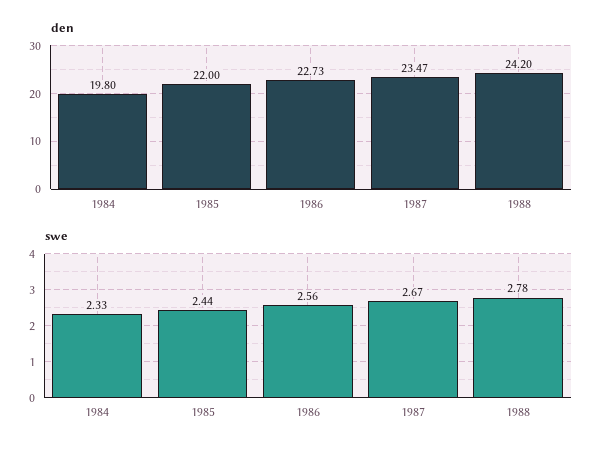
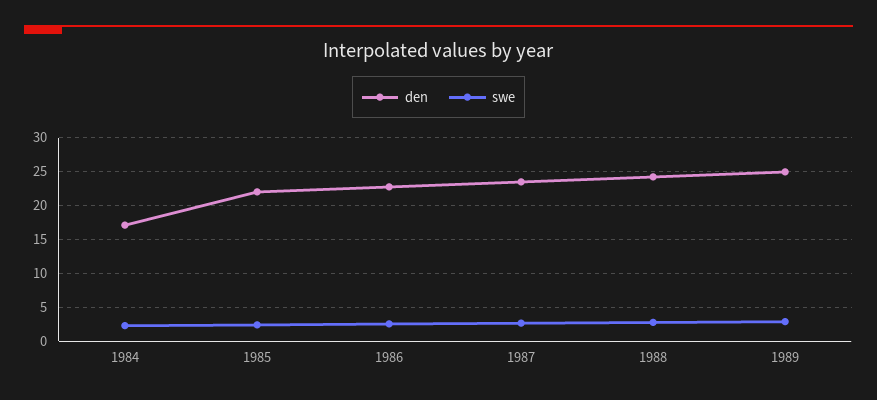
den, 1984: 19.8 -> 17
den, 1989: none -> 25
swe, 1989: none -> 3

